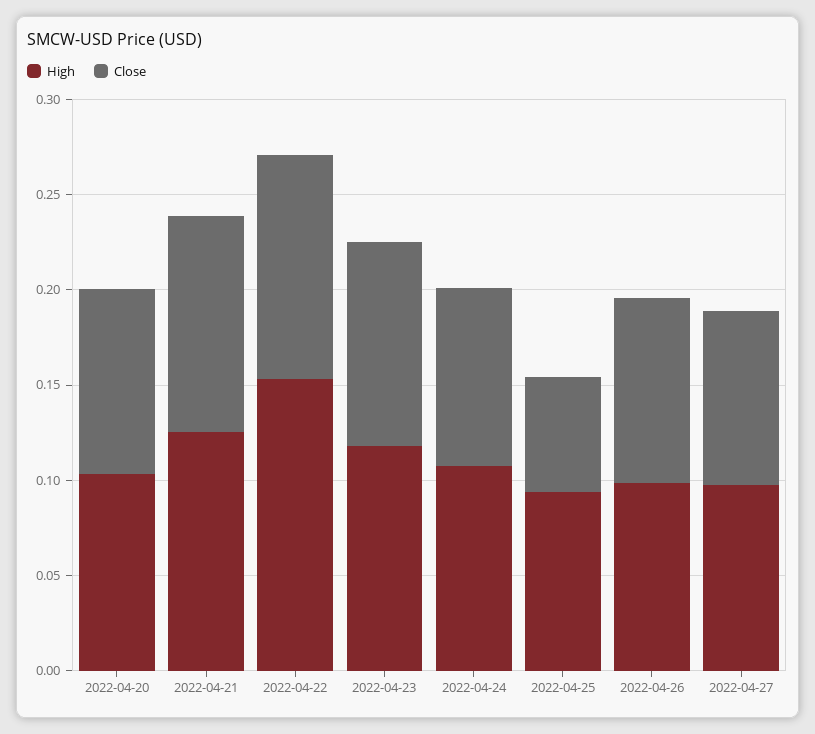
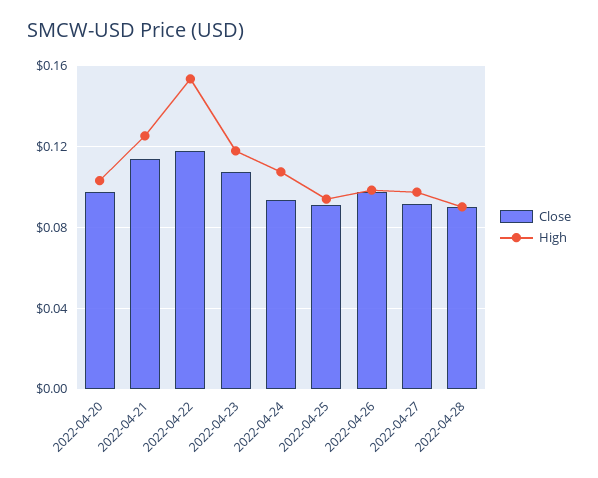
Close, 2022-04-25: 0.06 -> 0.09
Close, 2022-04-28: none -> 0.09
High, 2022-04-28: none -> 0.09

